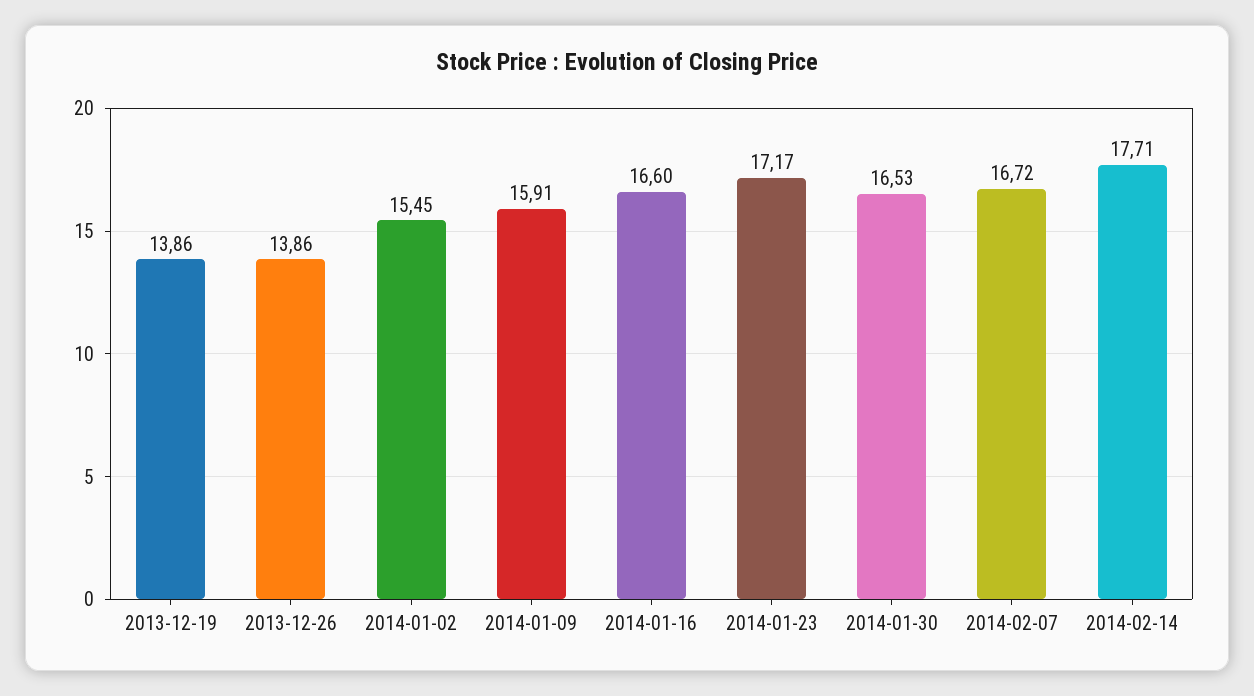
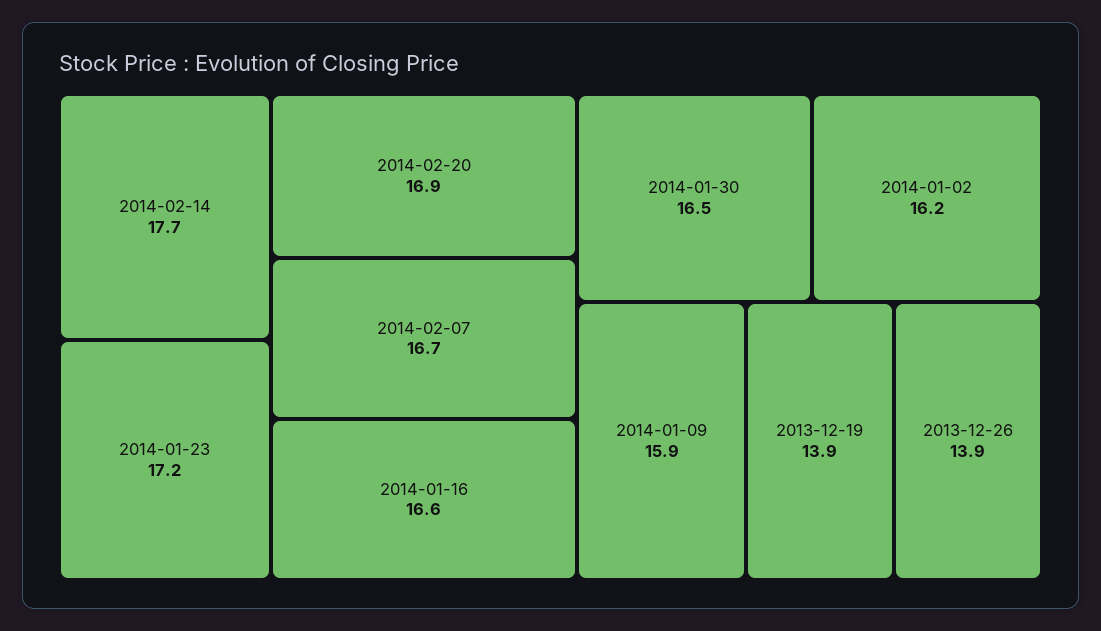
2014-01-02: 15.45 -> 16.2
2014-02-20: none -> 16.9

